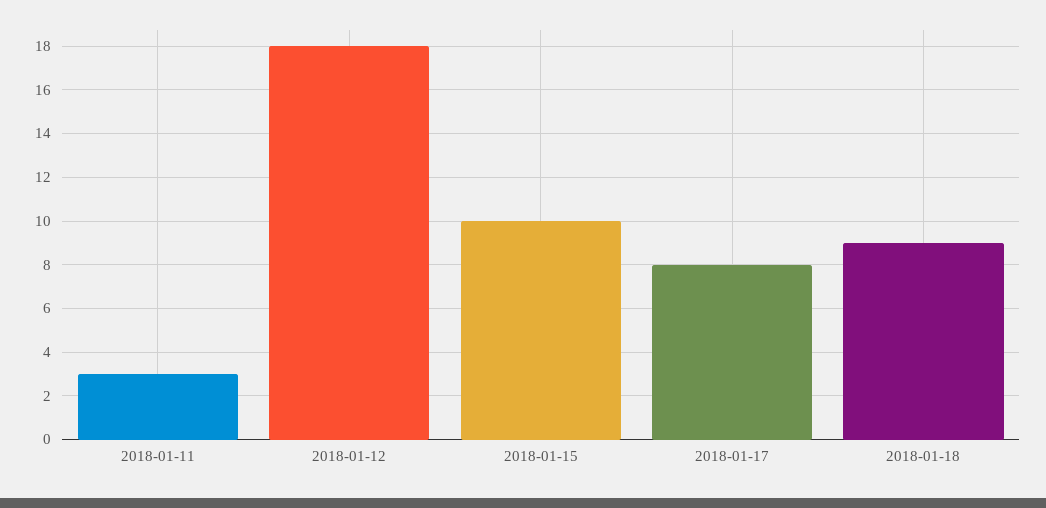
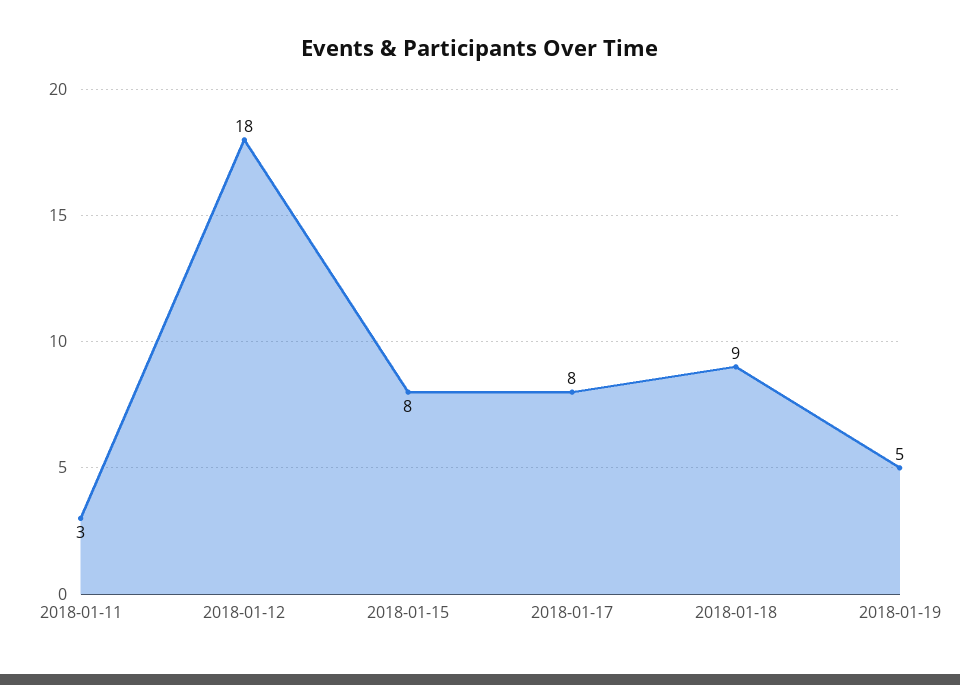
2018-01-15: 10 -> 8
2018-01-19: none -> 5

